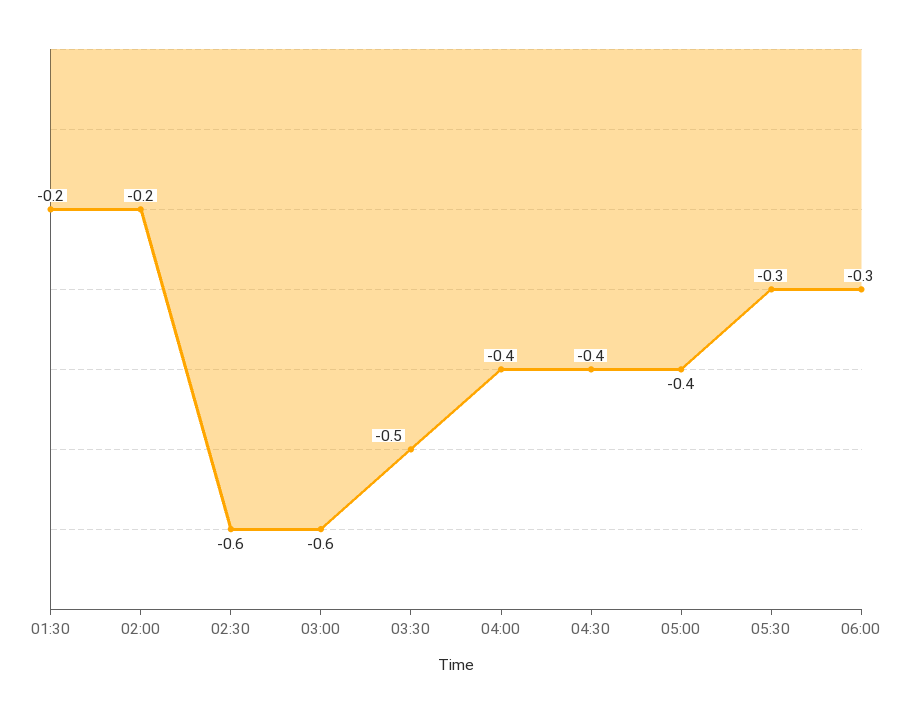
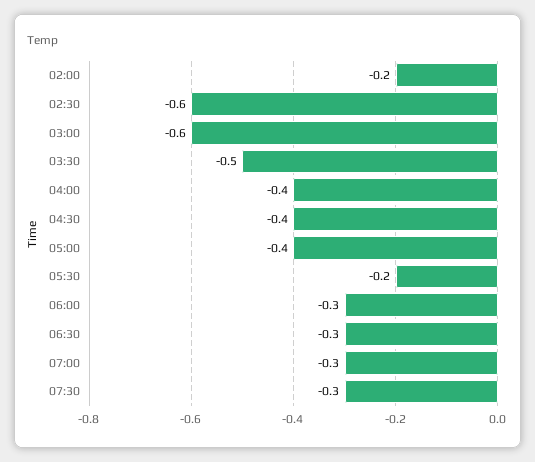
01:30: -0.2 -> none
05:30: -0.3 -> -0.2
06:30: none -> -0.3
07:00: none -> -0.3
07:30: none -> -0.3

